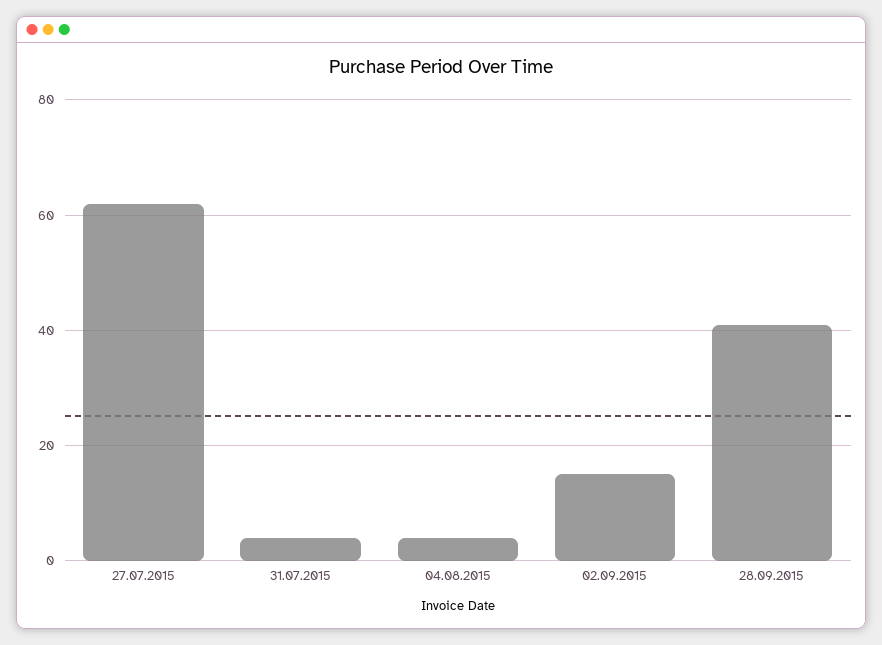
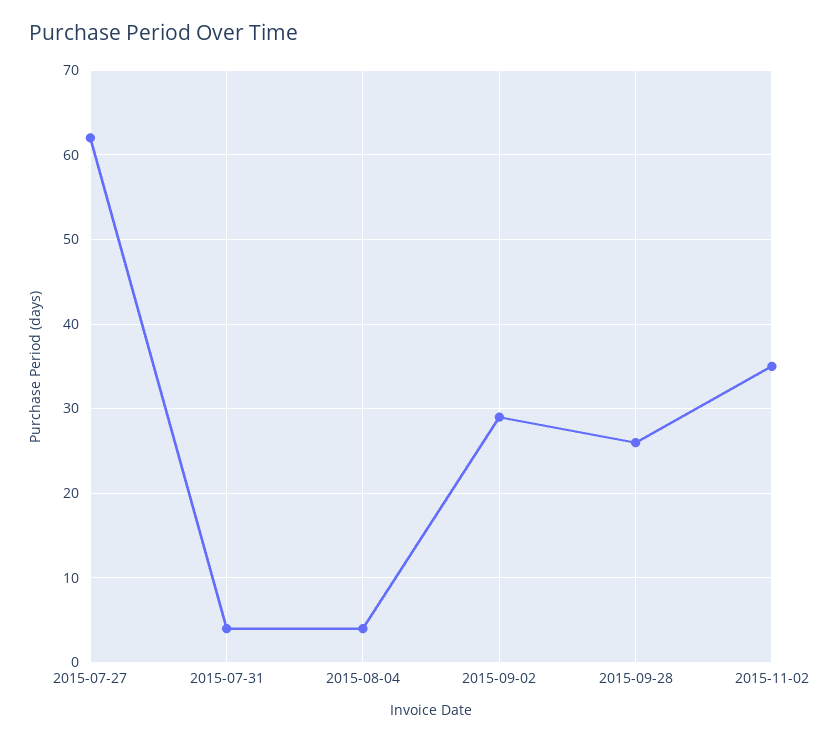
02.09.2015: 15 -> 29
28.09.2015: 40 -> 26
2015-11-02: none -> 35

